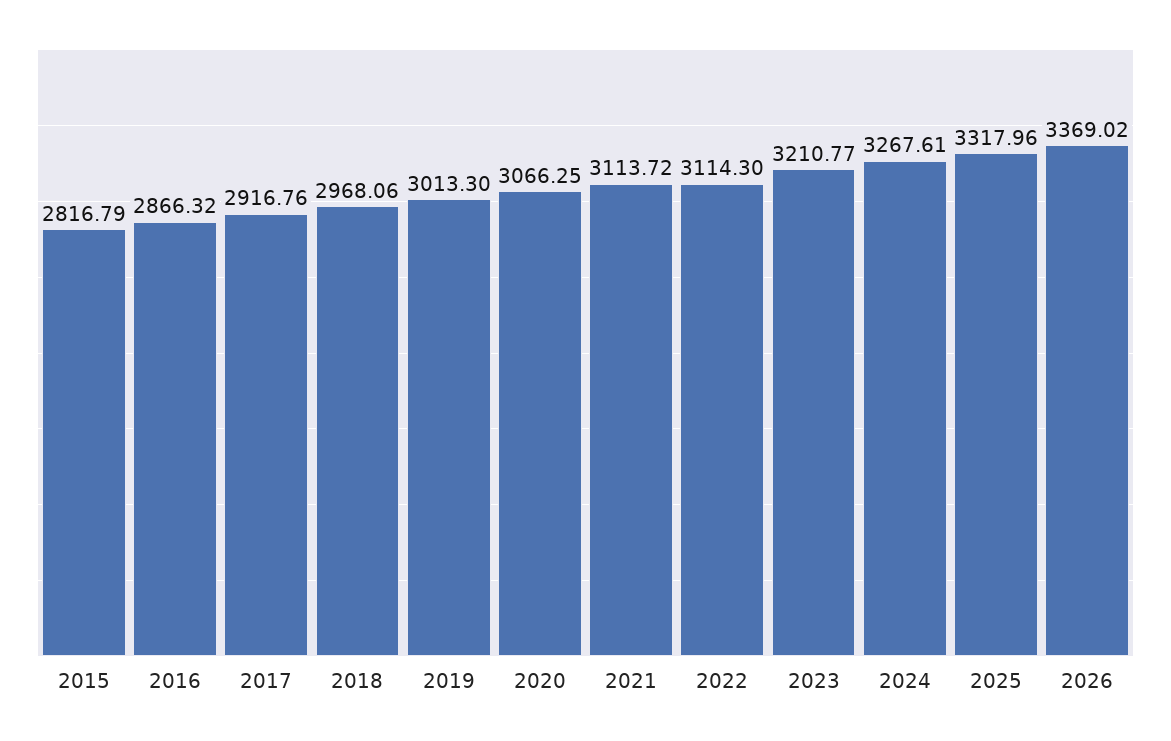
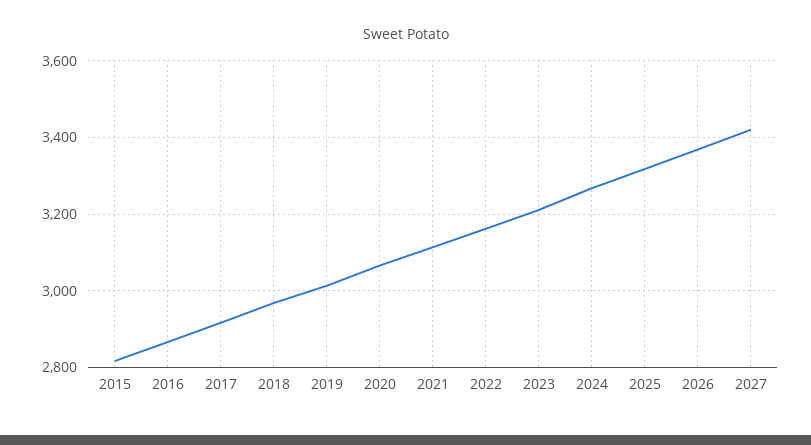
2022: 3114.3 -> 3160
2027: none -> 3420

